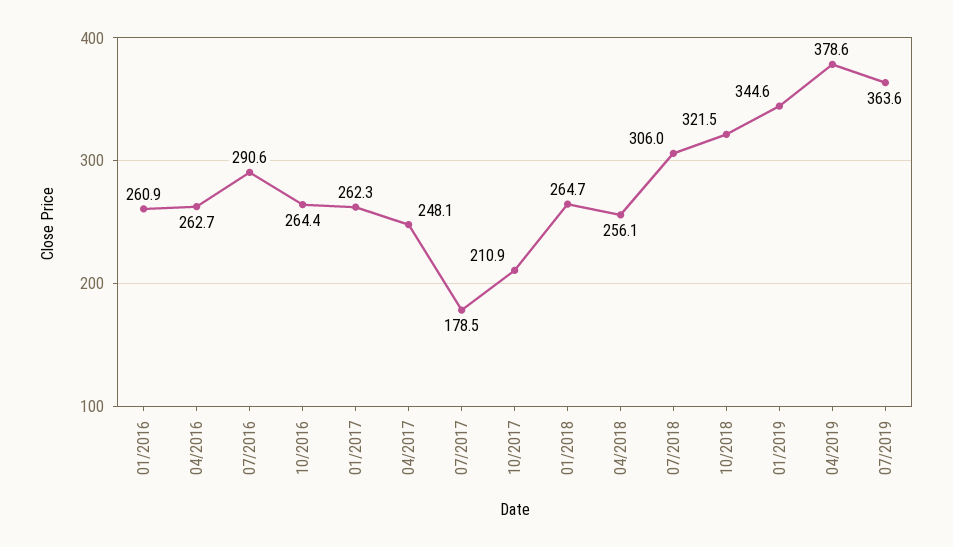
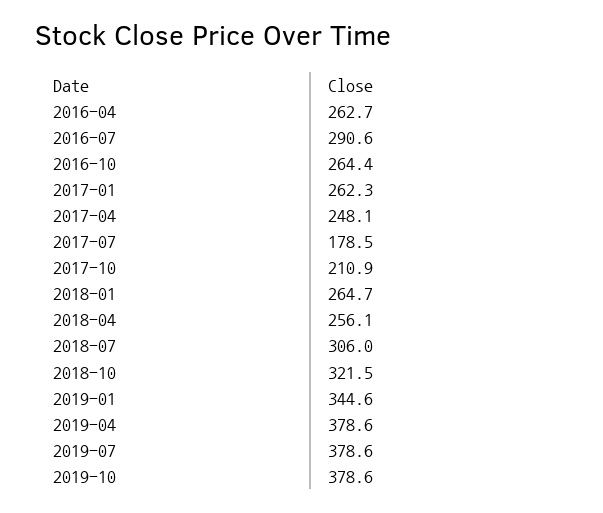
01/2016: 260.9 -> none
07/2019: 363.6 -> 378.6
2019-10: none -> 378.6

